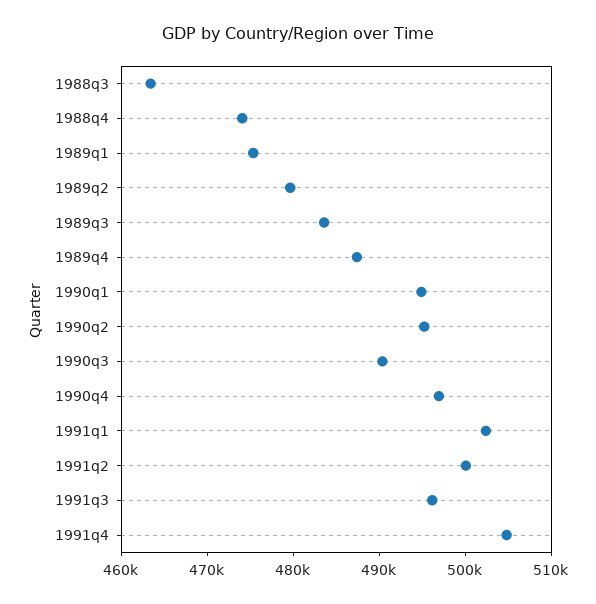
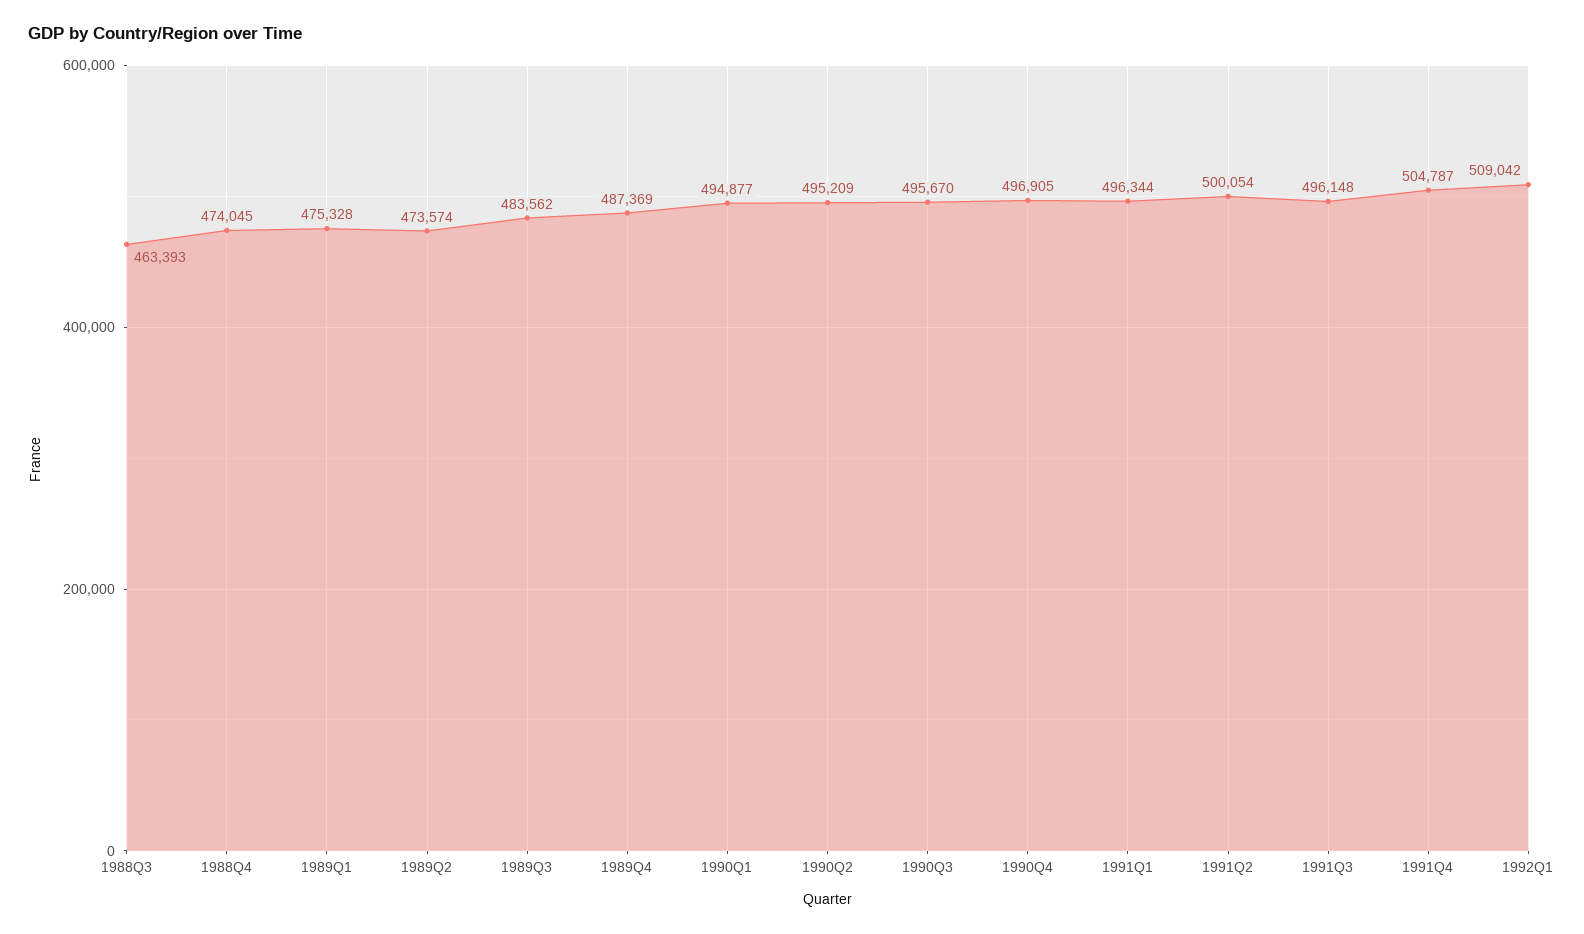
1989q2: 480000 -> 473574
1990q3: 490000 -> 495670
1991q1: 502000 -> 496344
1992Q1: none -> 509042

